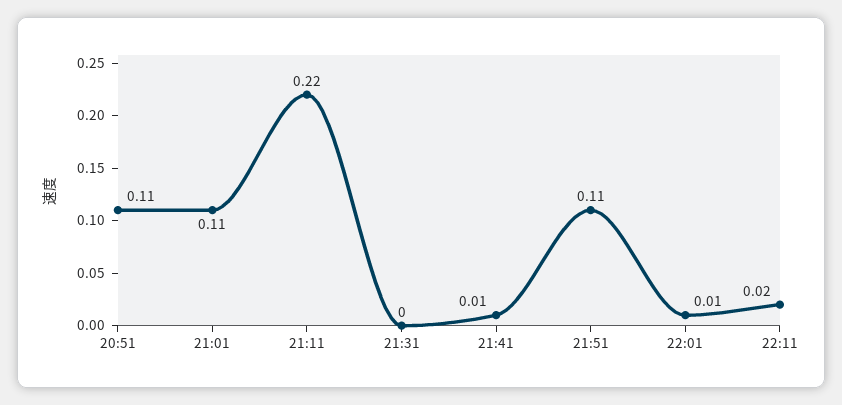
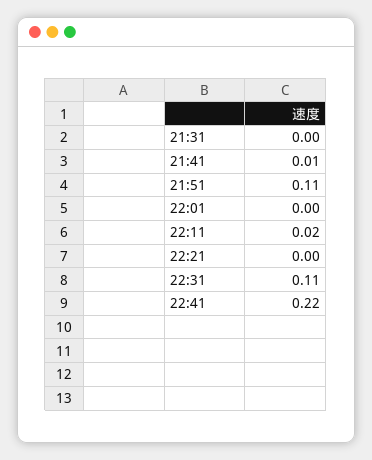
20:51: 0.11 -> none
21:01: 0.11 -> none
21:11: 0.22 -> none
22:01: 0.01 -> 0
22:21: none -> 0
22:31: none -> 0.11
22:41: none -> 0.22

